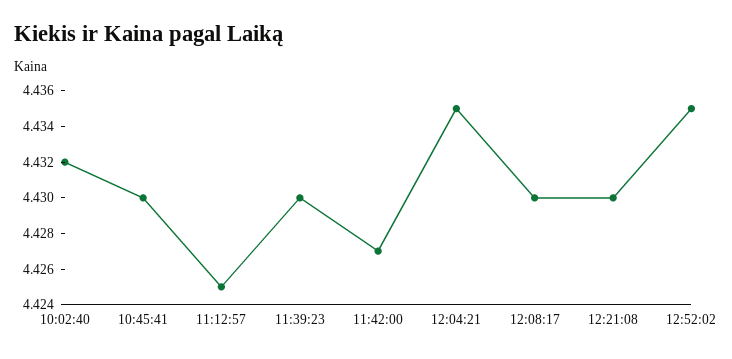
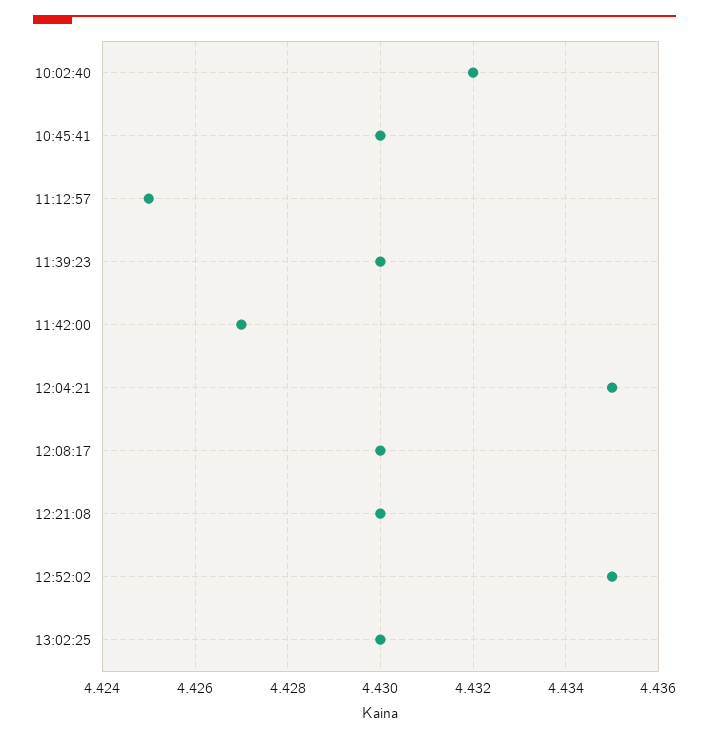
13:02:25: none -> 4.43

